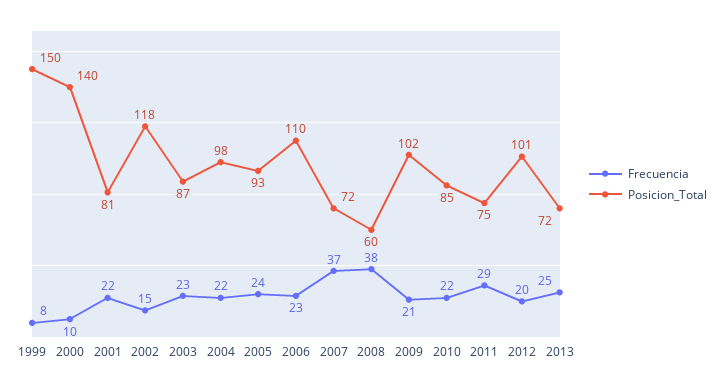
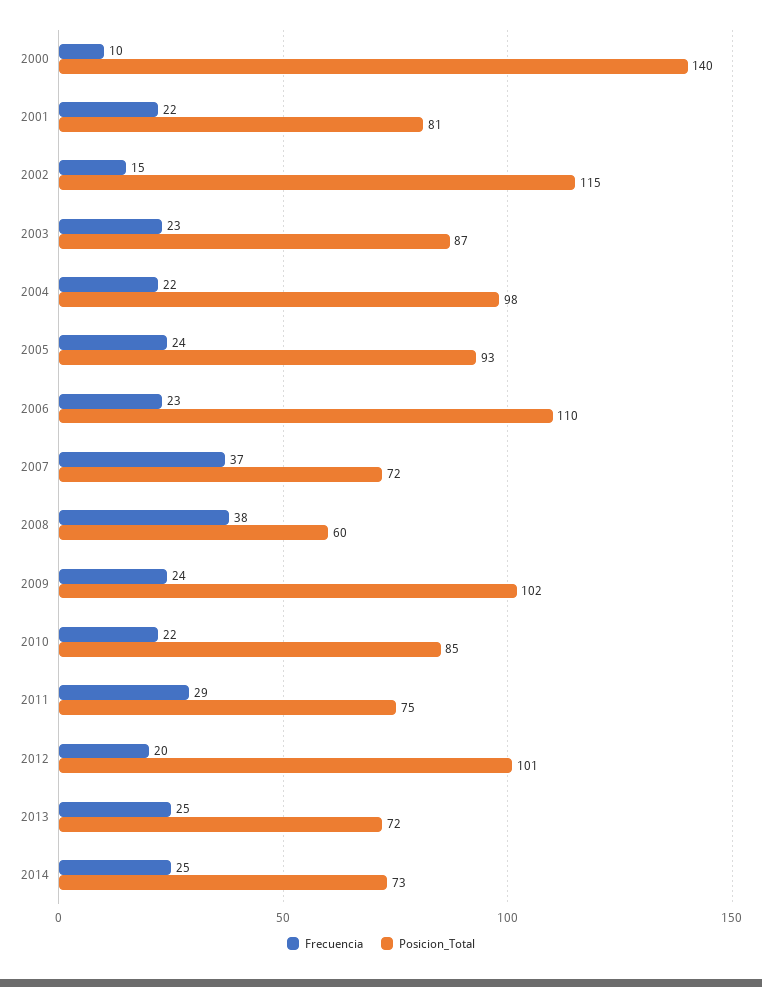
Frecuencia, 1999: 8 -> none
Posicion_Total, 1999: 150 -> none
Posicion_Total, 2002: 118 -> 115
Frecuencia, 2009: 21 -> 24
Frecuencia, 2014: none -> 25
Posicion_Total, 2014: none -> 73

